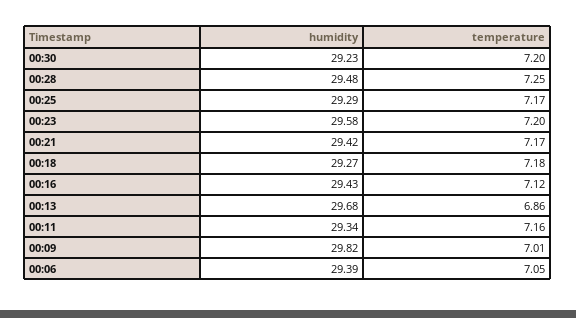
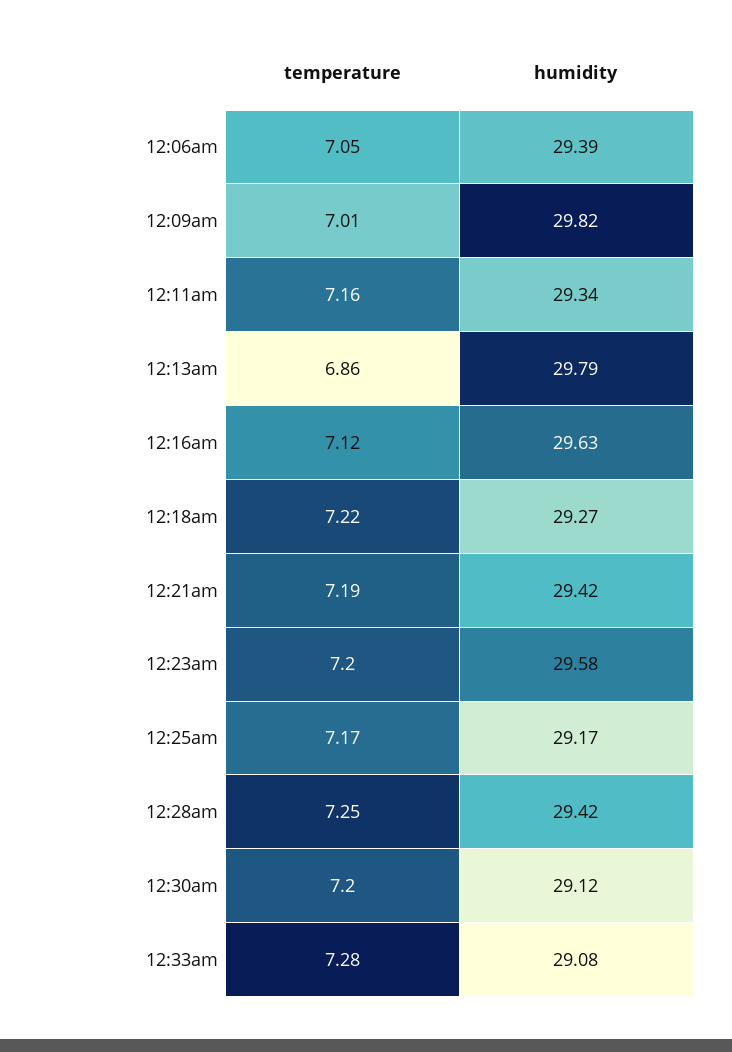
humidity, 00:30: 29.23 -> 29.12
humidity, 00:28: 29.48 -> 29.42
humidity, 00:25: 29.29 -> 29.17
temperature, 00:21: 7.17 -> 7.19
temperature, 00:18: 7.18 -> 7.22
humidity, 00:16: 29.43 -> 29.63
humidity, 00:13: 29.68 -> 29.79
temperature, 12:33am: none -> 7.28
humidity, 12:33am: none -> 29.08

